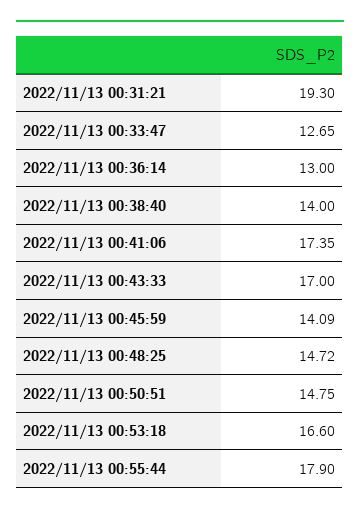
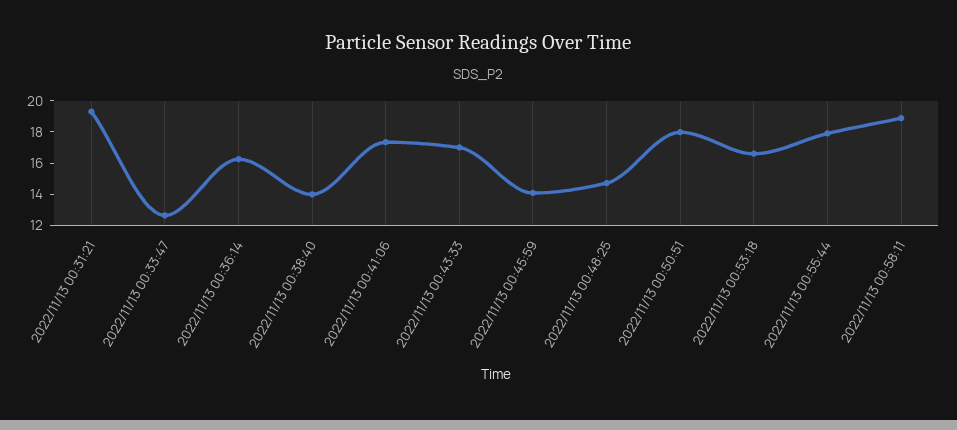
2022/11/13 00:36:14: 13 -> 16
2022/11/13 00:50:51: 14.75 -> 18
2022/11/13 00:58:11: none -> 19

